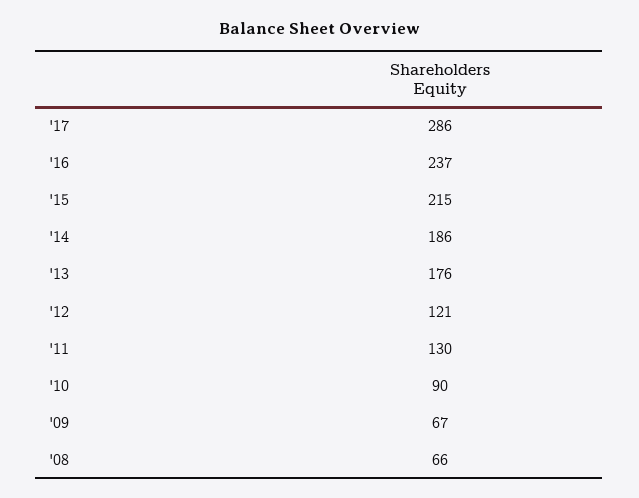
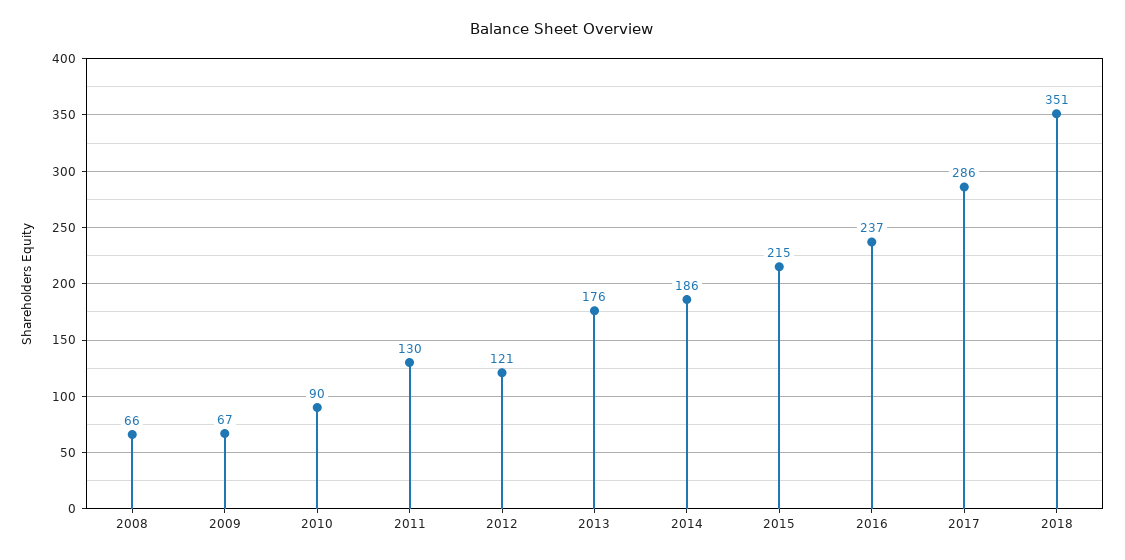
2018: none -> 351

